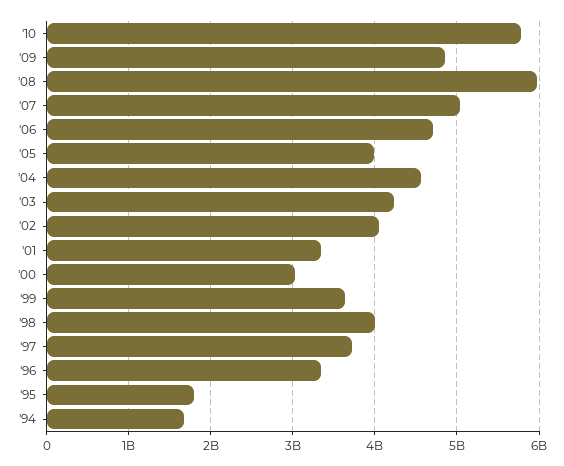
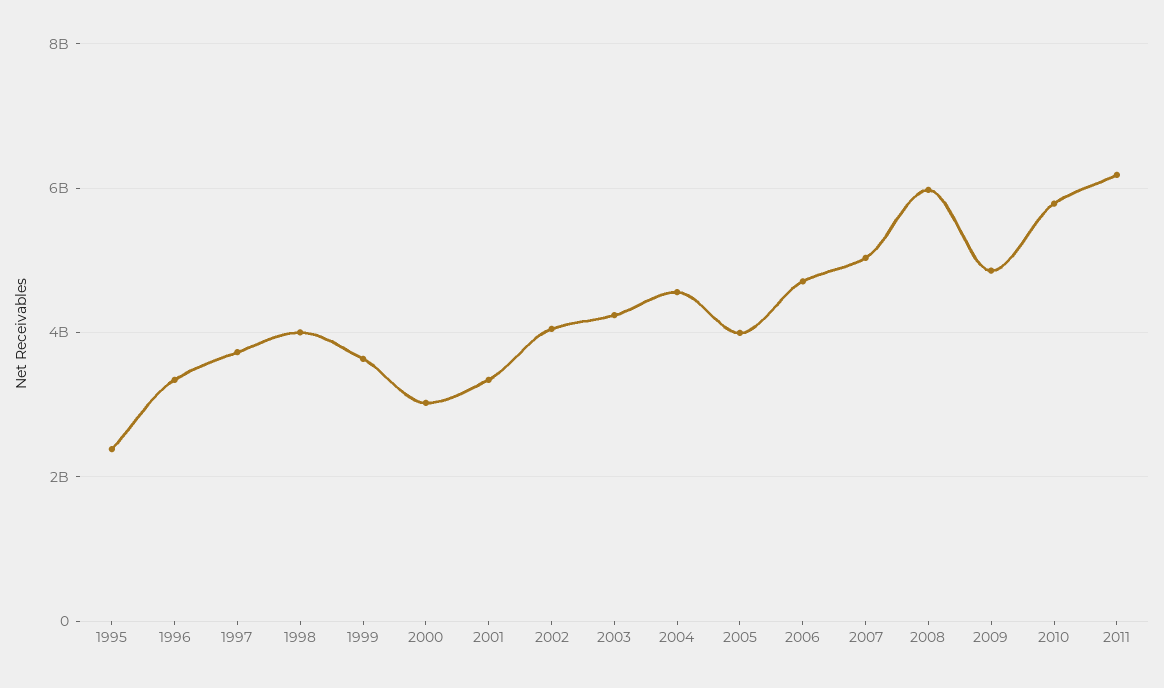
'95: 1800000000 -> 2400000000
'94: 1700000000 -> none
2011: none -> 6200000000

